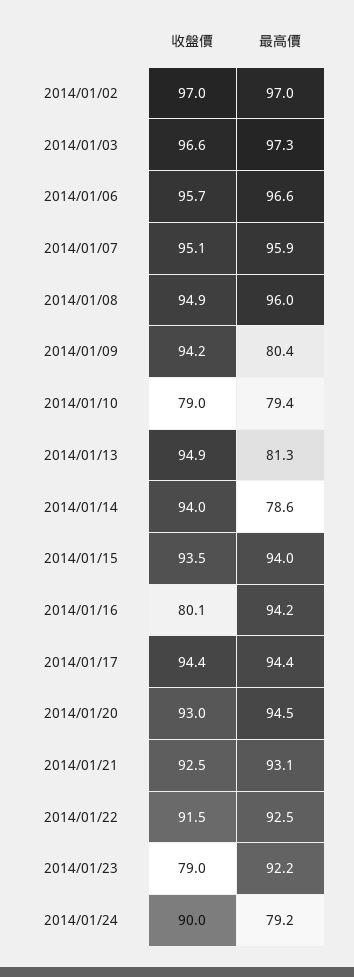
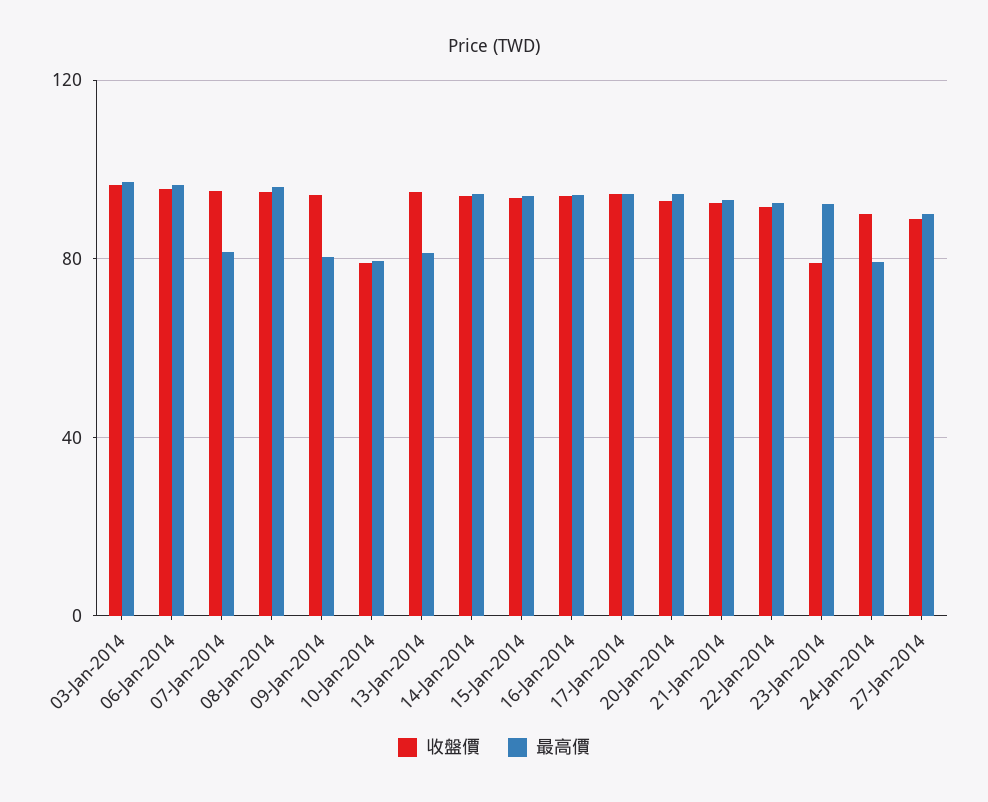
收盤價, 2014/01/02: 97 -> none
最高價, 2014/01/02: 97 -> none
最高價, 2014/01/07: 95.9 -> 80
最高價, 2014/01/14: 78.6 -> 95
收盤價, 2014/01/16: 80.1 -> 95
收盤價, 27-Jan-2014: none -> 90
最高價, 27-Jan-2014: none -> 90

